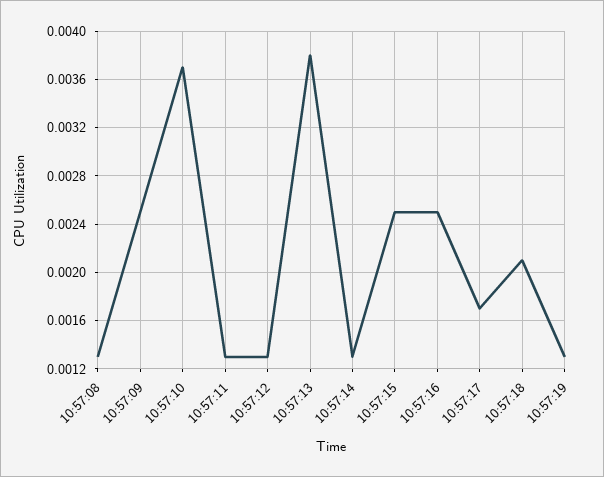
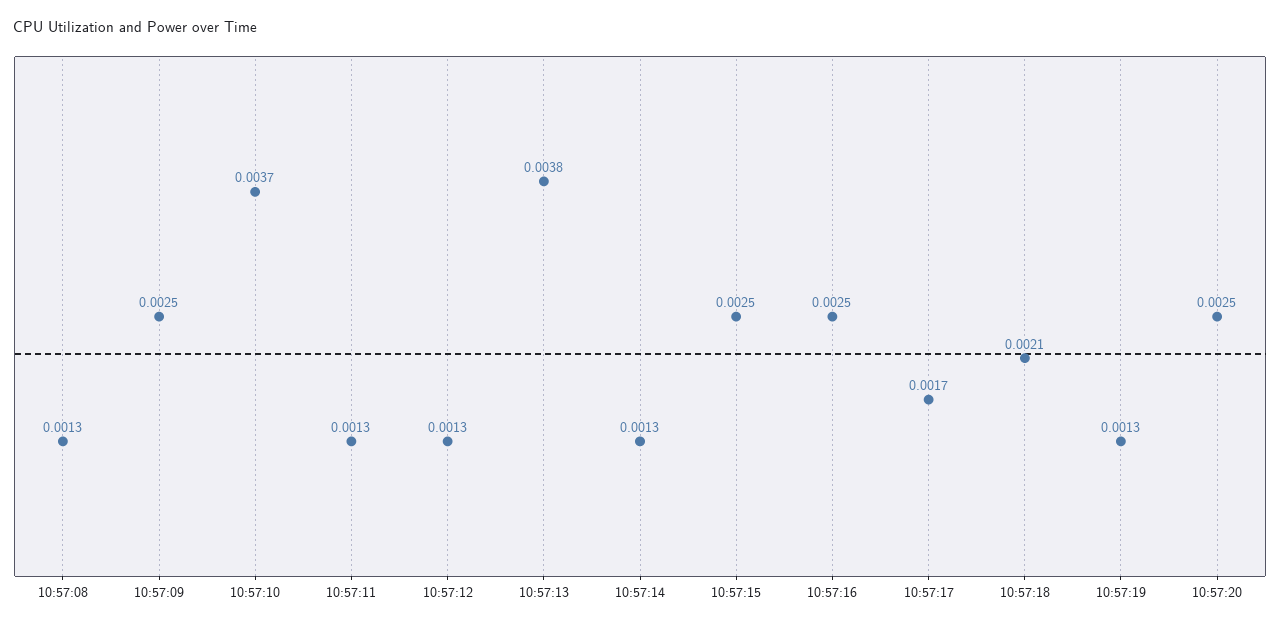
10:57:20: none -> 0.0025

